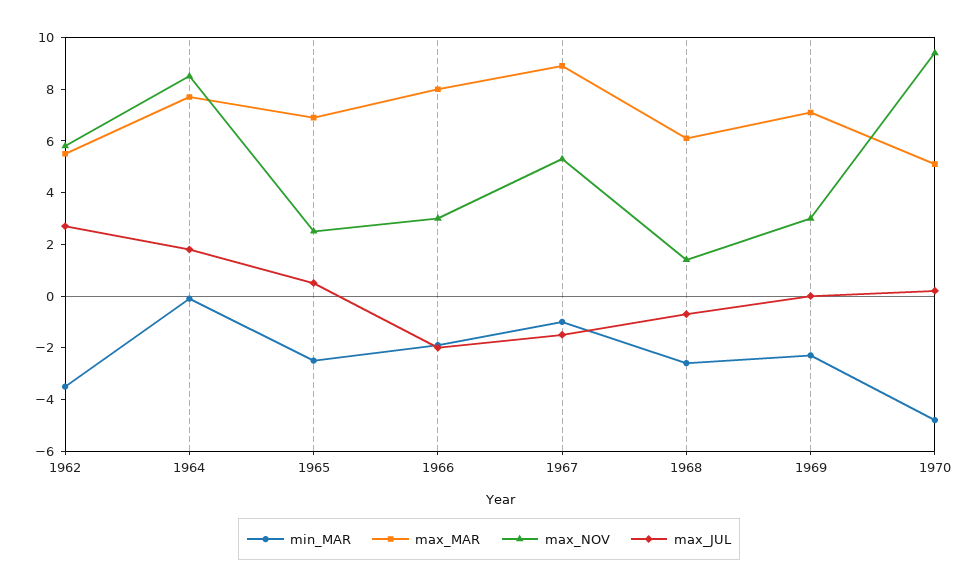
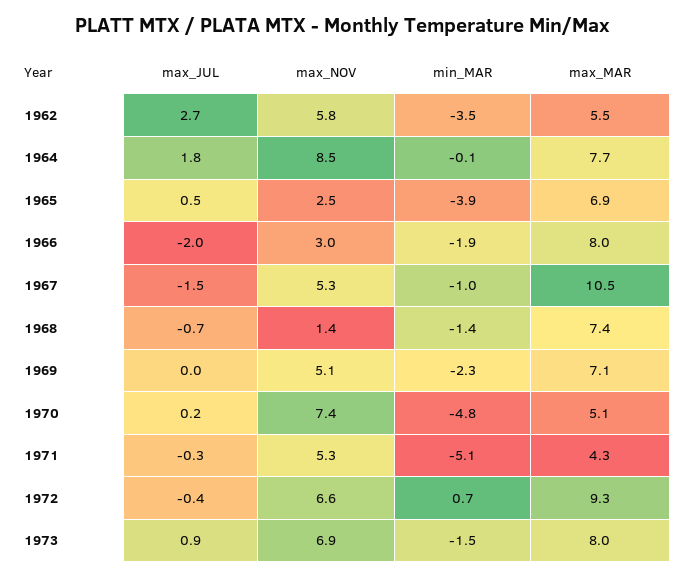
min_MAR, 1965: -2.5 -> -3.9
max_MAR, 1967: 9 -> 10.5
min_MAR, 1968: -2.5 -> -1.4
max_MAR, 1968: 6 -> 7.4
max_NOV, 1969: 3 -> 5.1
max_NOV, 1970: 9.5 -> 7.4
max_JUL, 1971: none -> -0.3
max_NOV, 1971: none -> 5.3
min_MAR, 1971: none -> -5.1
max_MAR, 1971: none -> 4.3
max_JUL, 1972: none -> -0.4
max_NOV, 1972: none -> 6.6
min_MAR, 1972: none -> 0.7
max_MAR, 1972: none -> 9.3
max_JUL, 1973: none -> 0.9
max_NOV, 1973: none -> 6.9
min_MAR, 1973: none -> -1.5
max_MAR, 1973: none -> 8

